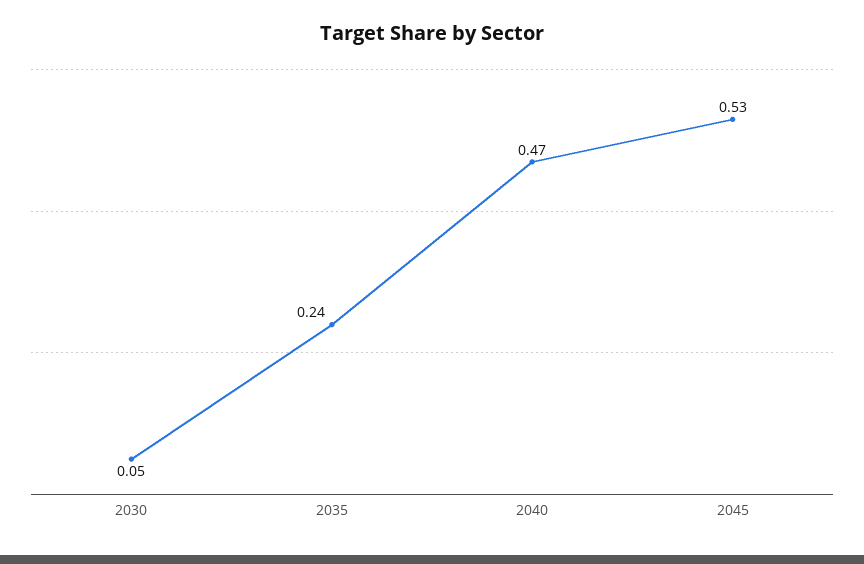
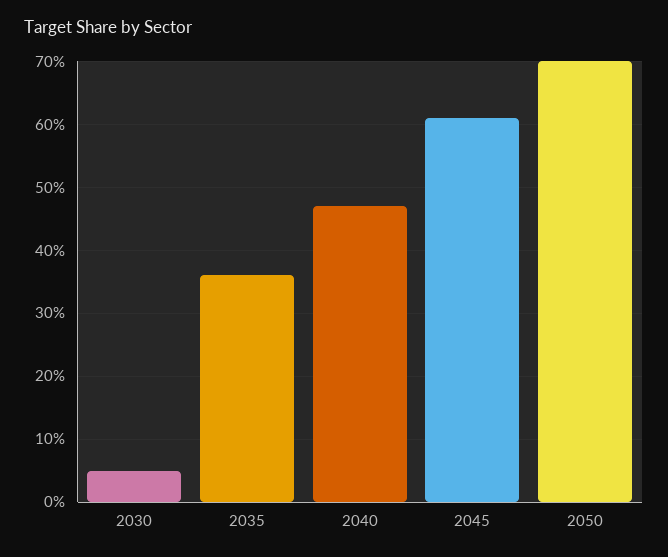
2035: 0.24 -> 0.36
2045: 0.53 -> 0.61
2050: none -> 0.7

